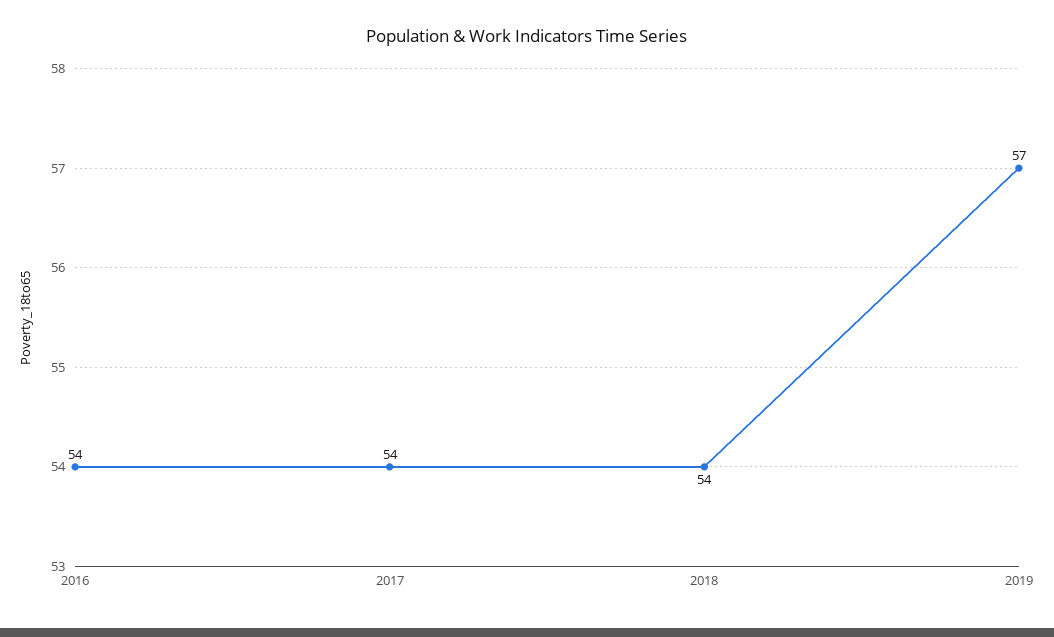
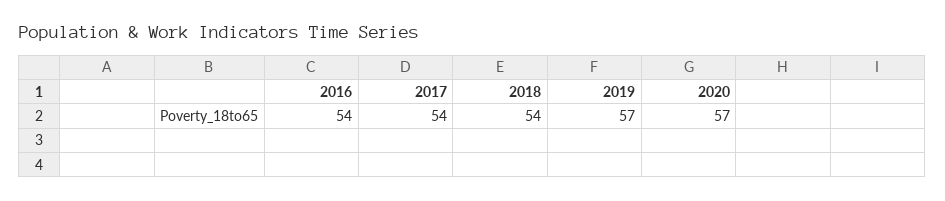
2020: none -> 57

